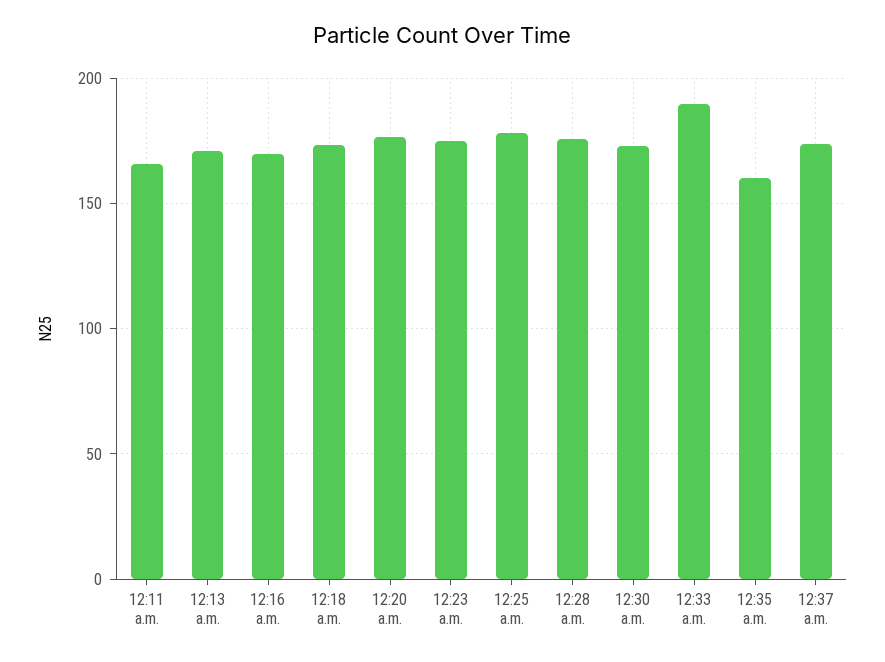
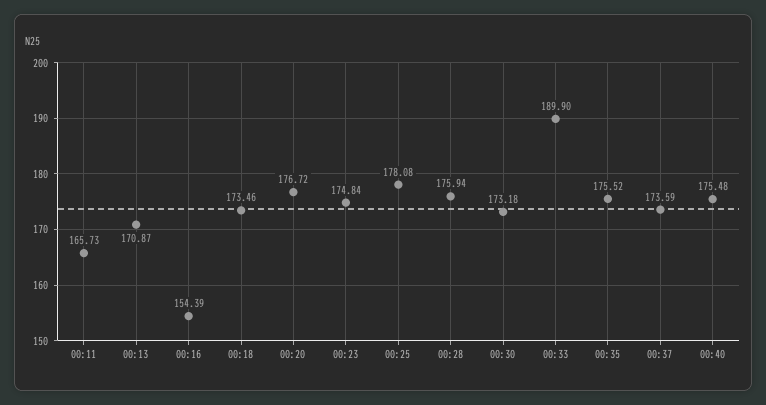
12:16 a.m.: 170 -> 154.39
12:35 a.m.: 160 -> 175.52
00:40: none -> 175.48

